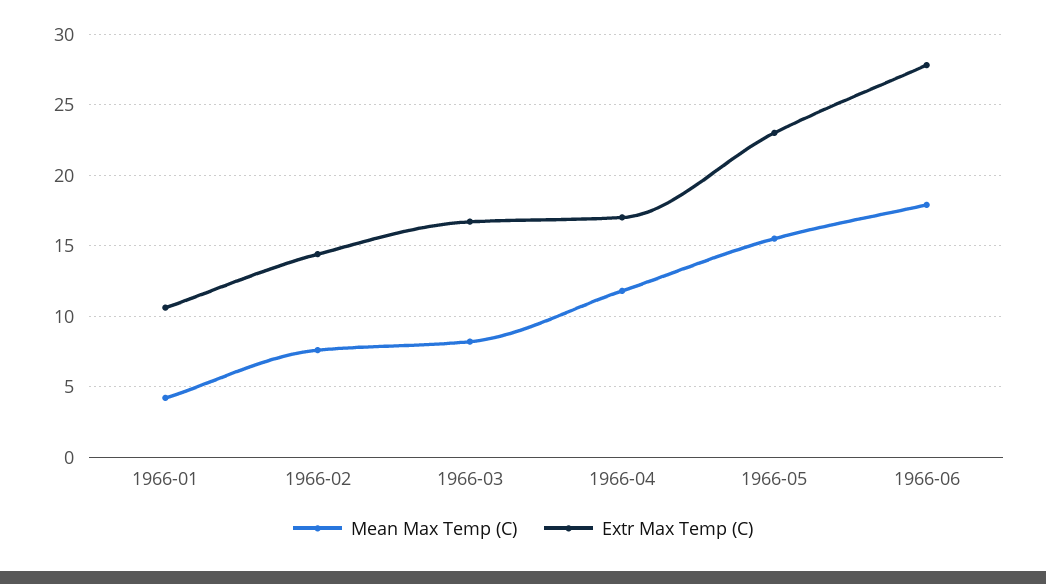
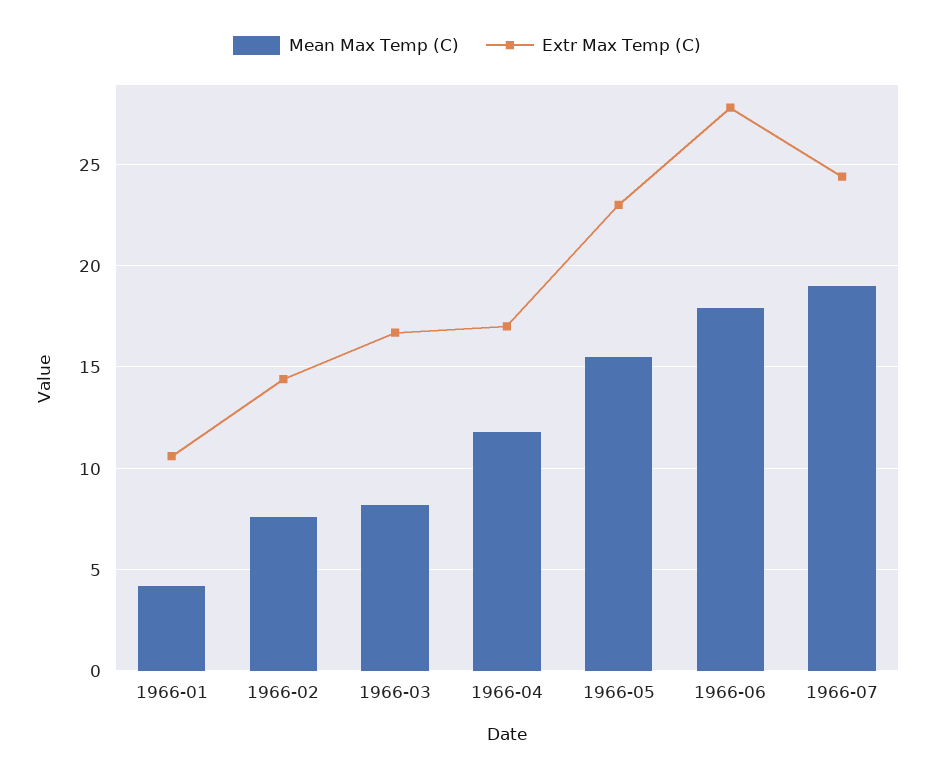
Mean Max Temp (C), 1966-07: none -> 19
Extr Max Temp (C), 1966-07: none -> 24.5

